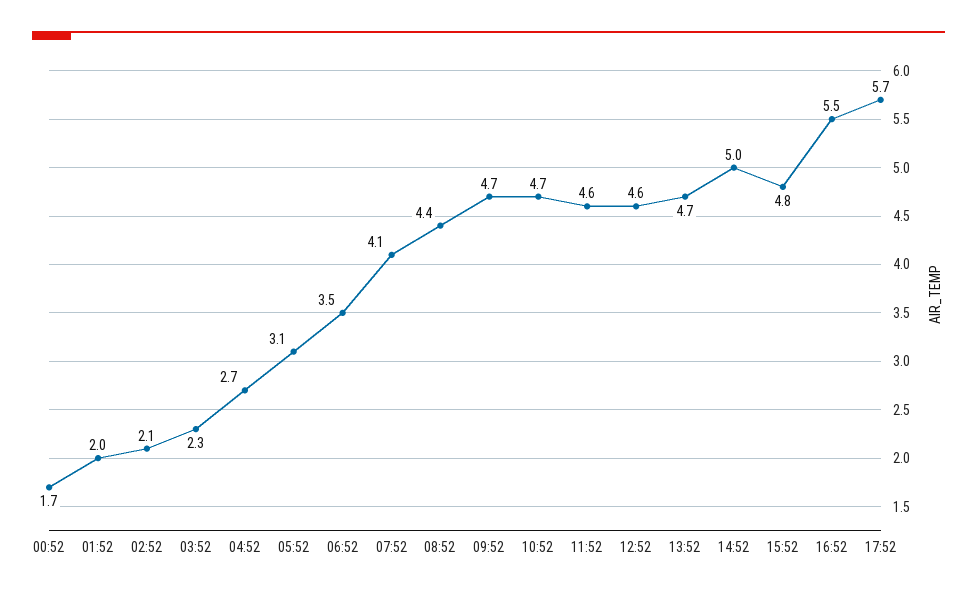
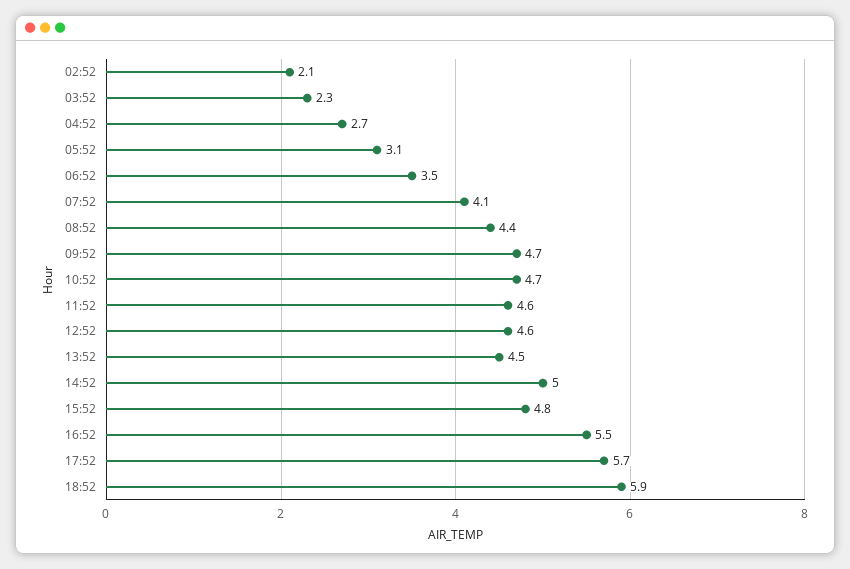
00:52: 1.7 -> none
01:52: 2 -> none
13:52: 4.7 -> 4.5
18:52: none -> 5.9

